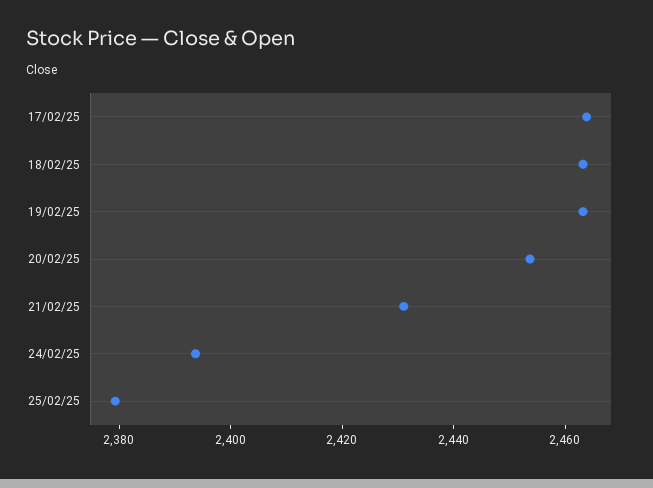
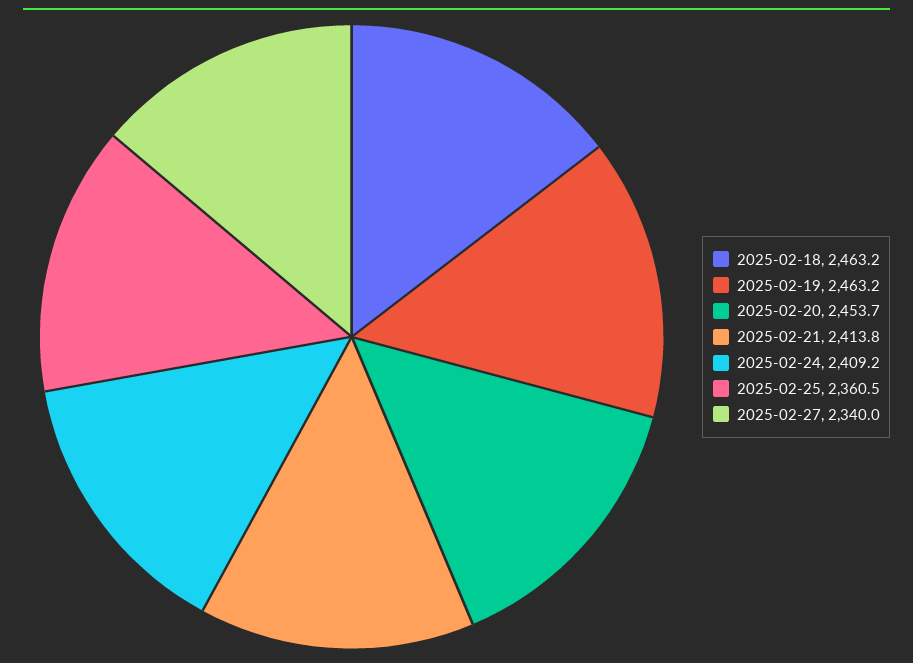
17/02/25: 2465 -> none
21/02/25: 2430 -> 2413.8
24/02/25: 2395 -> 2409.2
25/02/25: 2380 -> 2360.5
2025-02-27: none -> 2340

